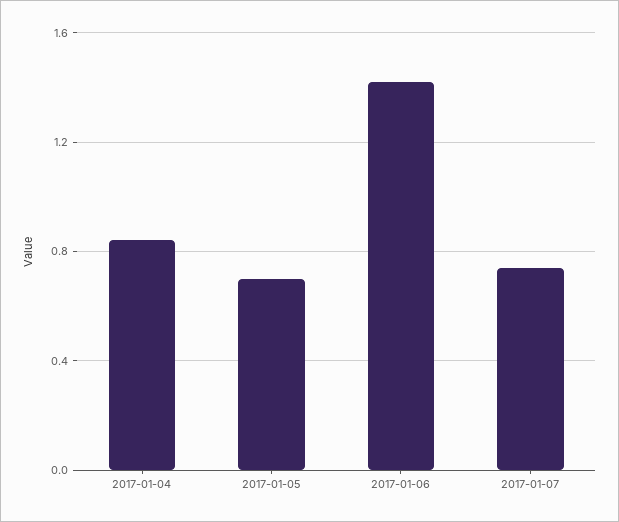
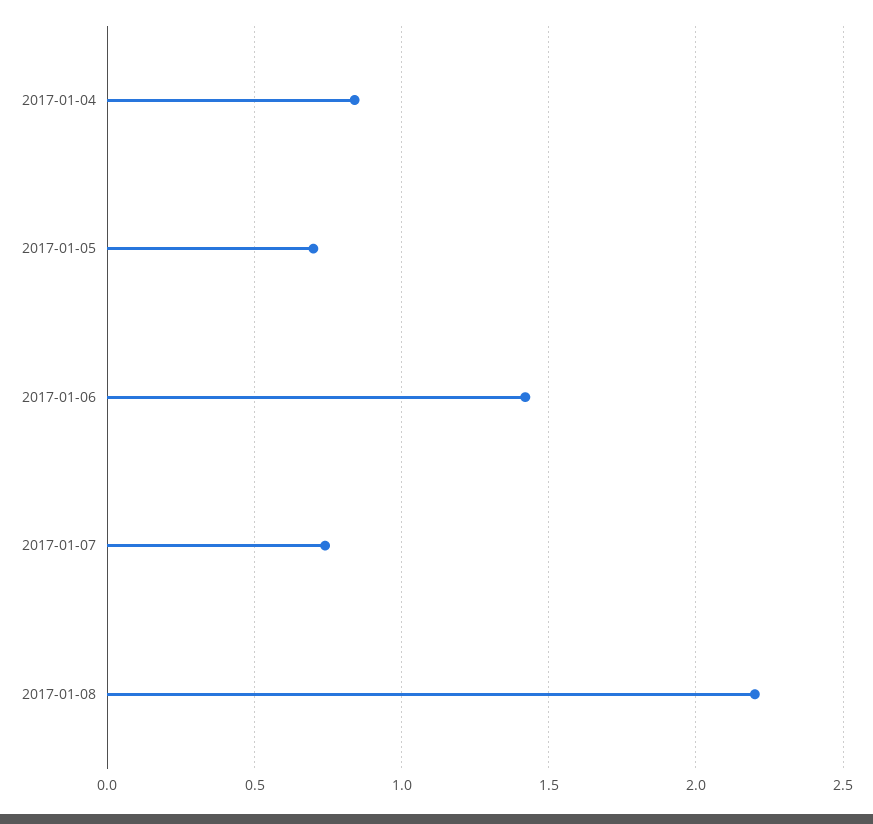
2017-01-08: none -> 2.2

